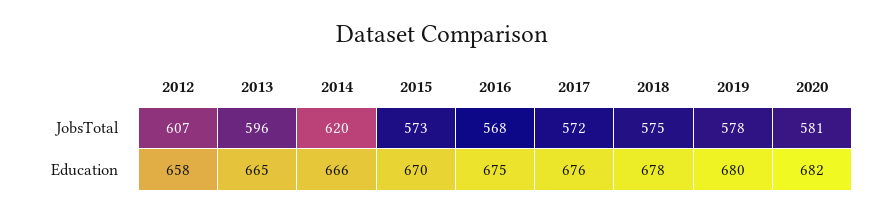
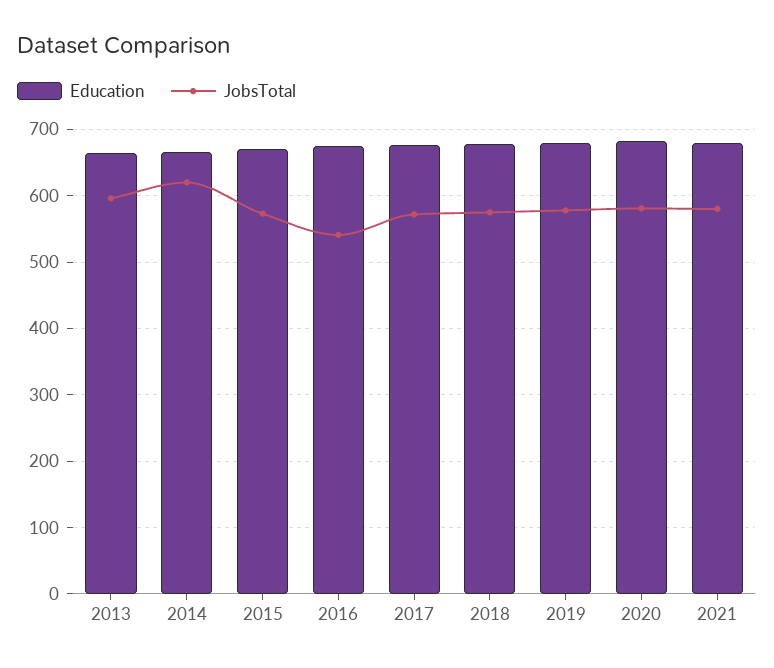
JobsTotal, 2012: 607 -> none
JobsTotal, 2016: 568 -> 540
Education, 2012: 658 -> none
Education, 2021: none -> 680
JobsTotal, 2021: none -> 580

